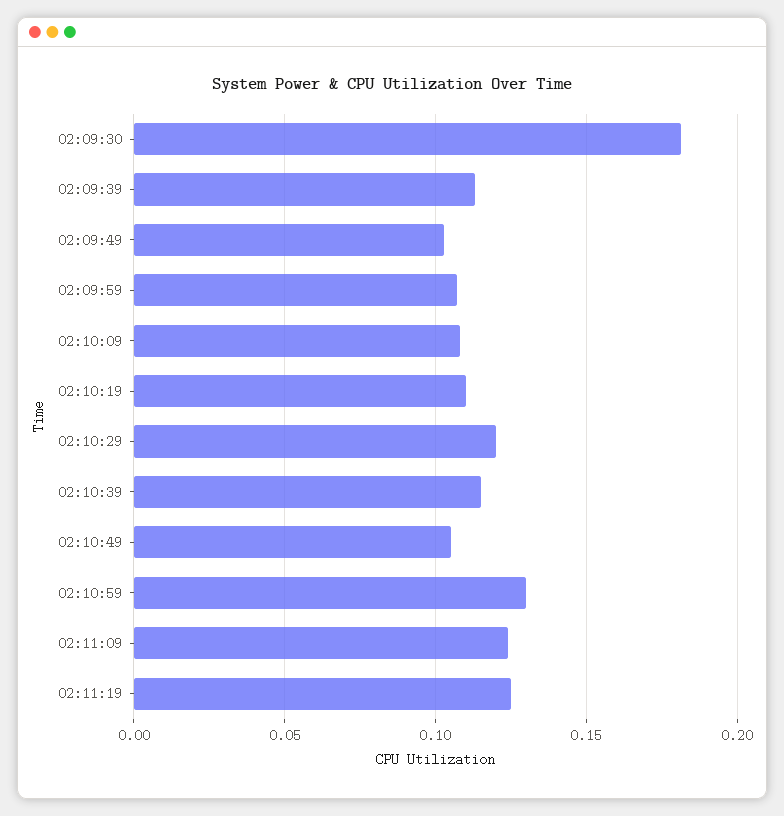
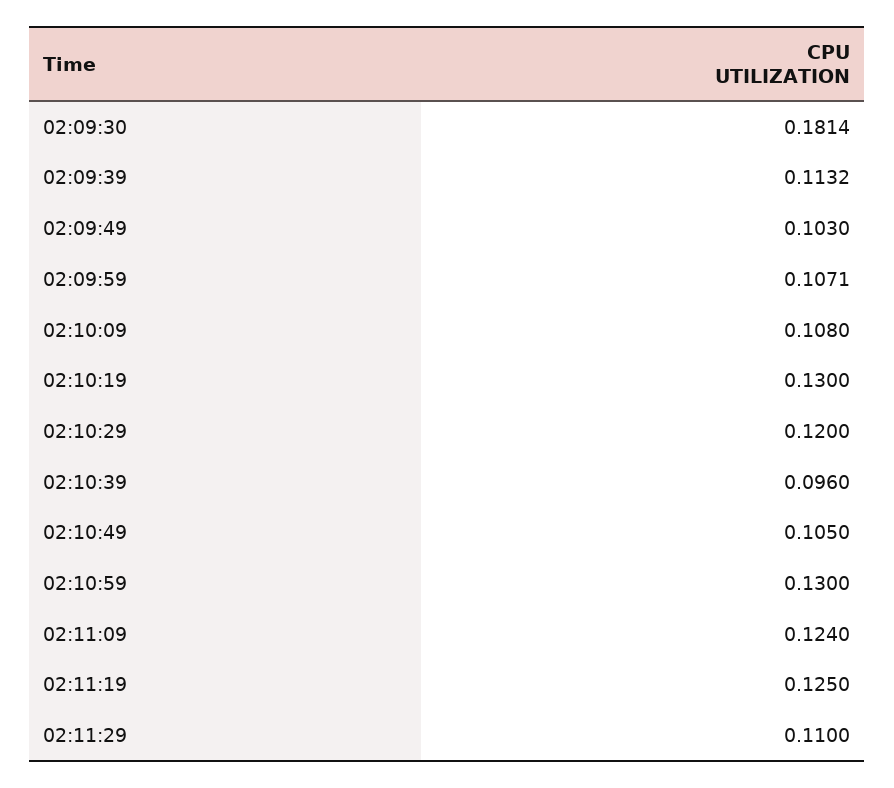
02:10:19: 0.11 -> 0.13
02:10:39: 0.115 -> 0.096
02:11:29: none -> 0.11

